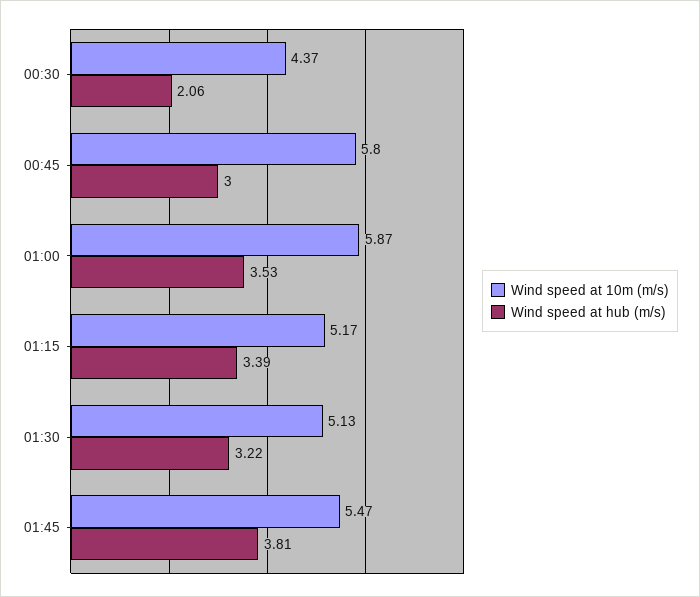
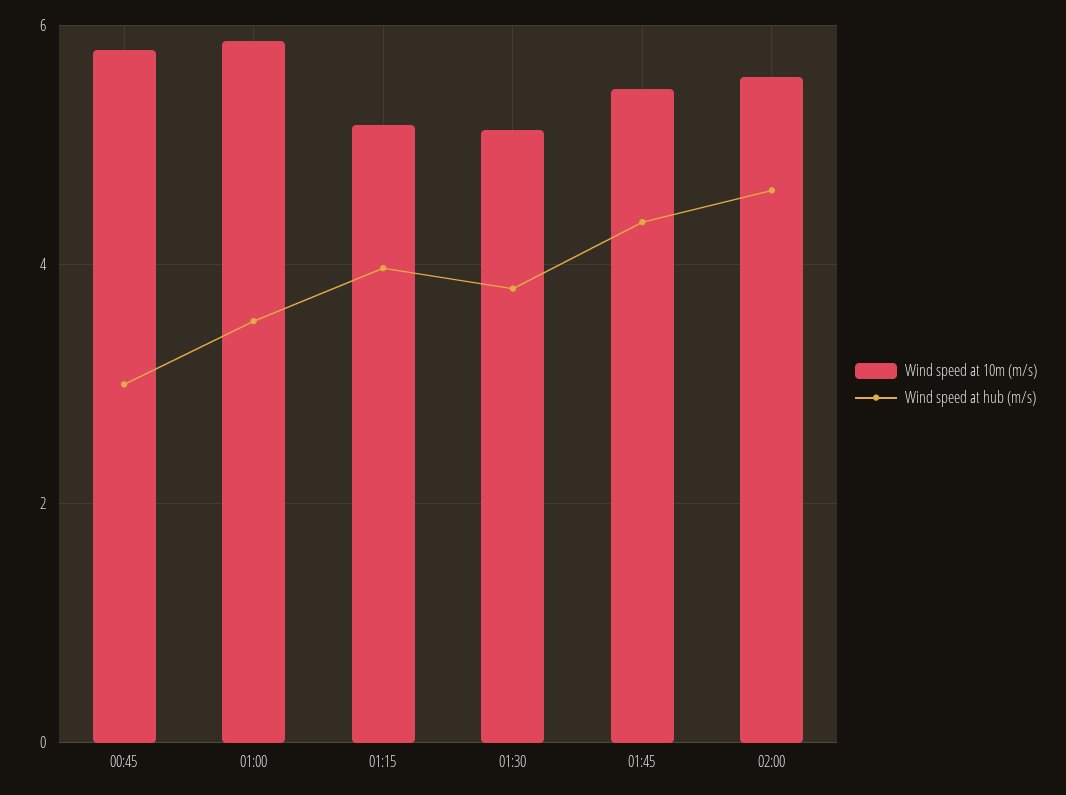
Wind speed at 10m (m/s), 00:30: 4.37 -> none
Wind speed at hub (m/s), 00:30: 2.06 -> none
Wind speed at hub (m/s), 01:15: 3.39 -> 4
Wind speed at hub (m/s), 01:30: 3.22 -> 3.8
Wind speed at hub (m/s), 01:45: 3.81 -> 4.4
Wind speed at 10m (m/s), 02:00: none -> 5.6
Wind speed at hub (m/s), 02:00: none -> 4.6

